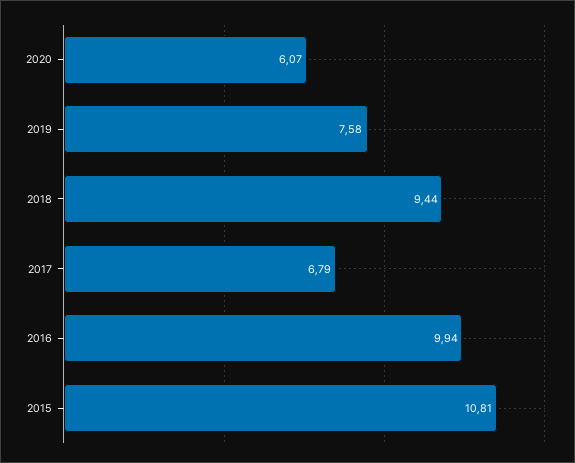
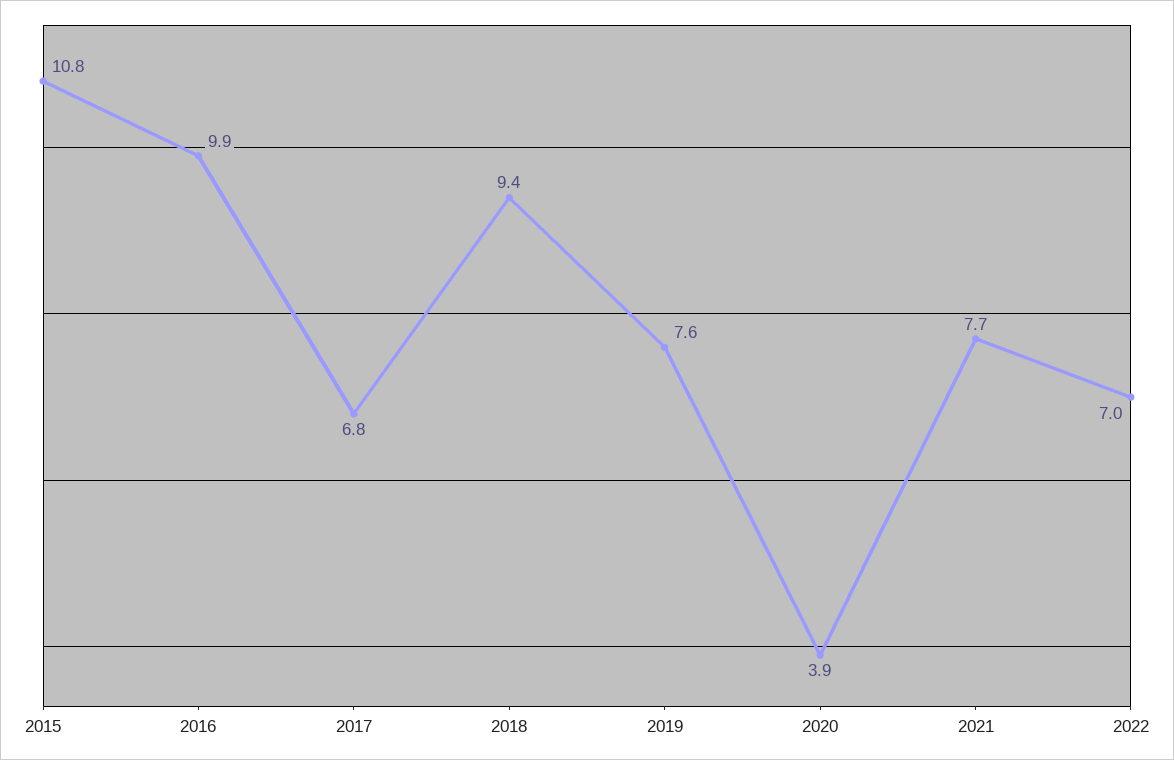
2020: 6.07 -> 3.9
2021: none -> 7.7
2022: none -> 7

